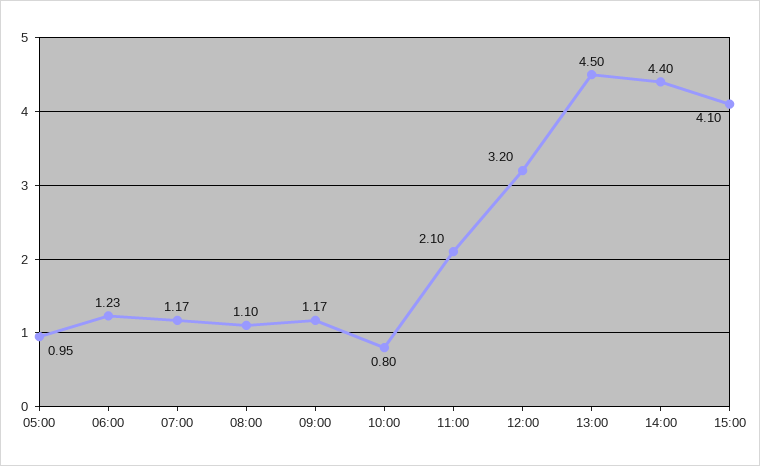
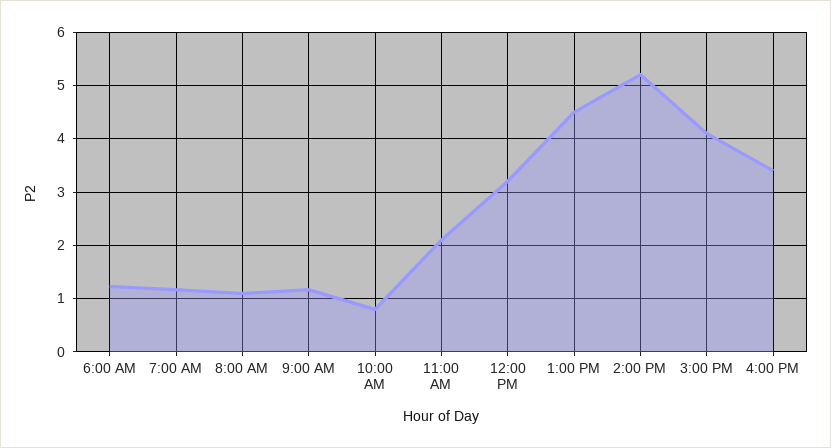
05:00: 0.95 -> none
14:00: 4.4 -> 5.2
4:00 PM: none -> 3.4

